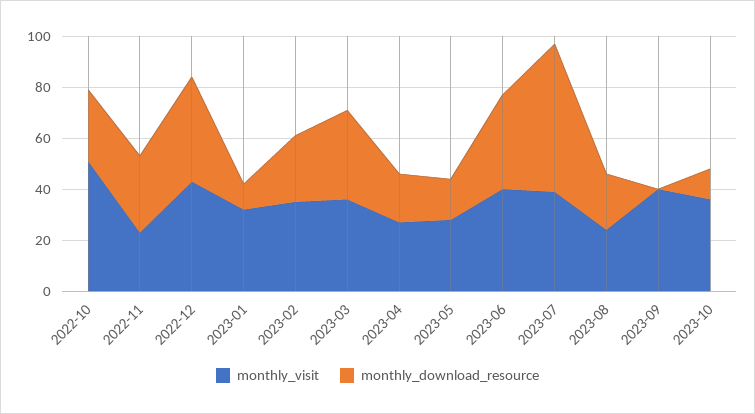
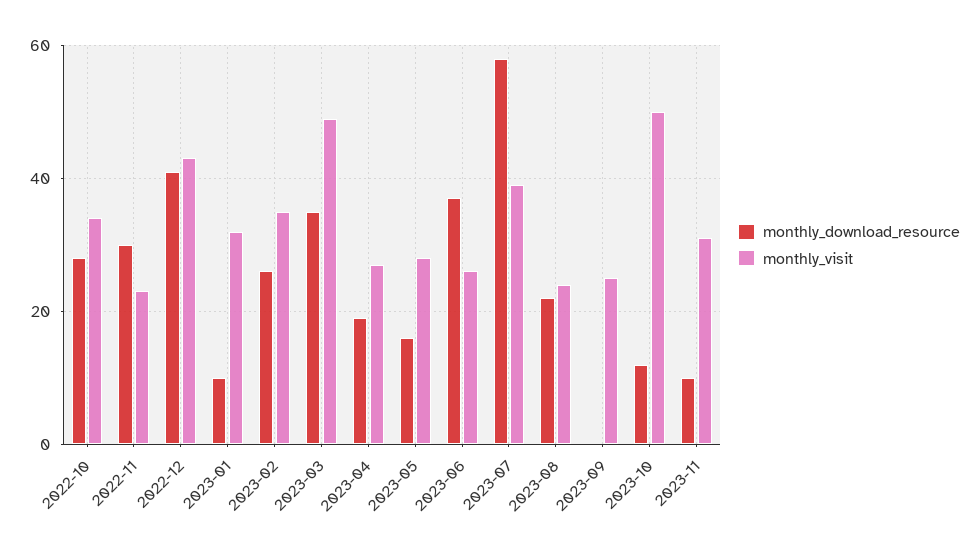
monthly_visit, 2022-10: 50 -> 35
monthly_visit, 2023-03: 35 -> 50
monthly_visit, 2023-06: 40 -> 25
monthly_visit, 2023-09: 40 -> 25
monthly_visit, 2023-10: 35 -> 50
monthly_download_resource, 2023-11: none -> 10
monthly_visit, 2023-11: none -> 30

